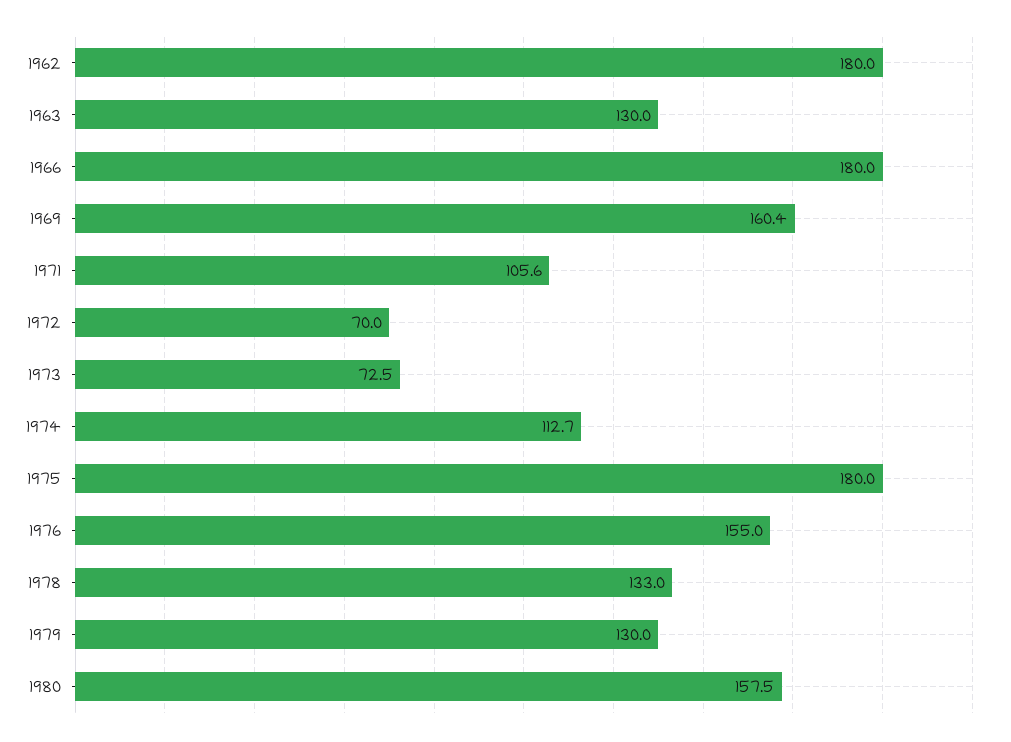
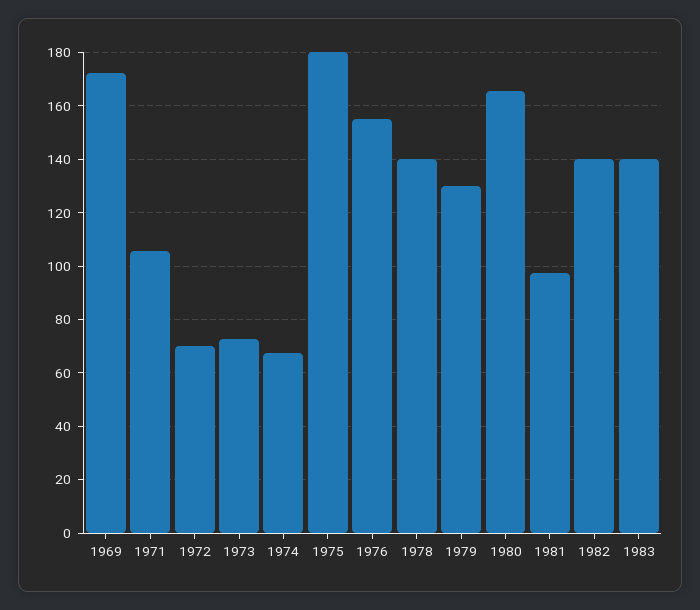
1962: 180 -> none
1963: 130 -> none
1966: 180 -> none
1969: 160.4 -> 172.5
1974: 112.7 -> 67.5
1978: 133 -> 140
1980: 157.5 -> 165
1981: none -> 97.5
1982: none -> 140
1983: none -> 140

